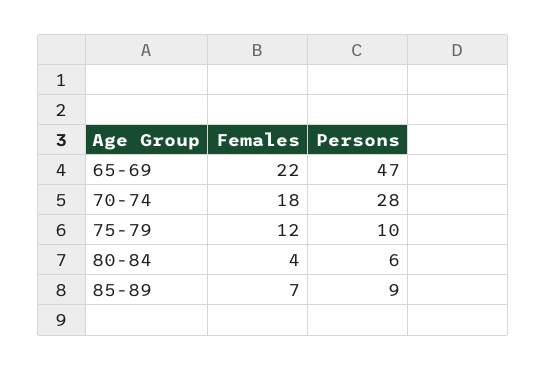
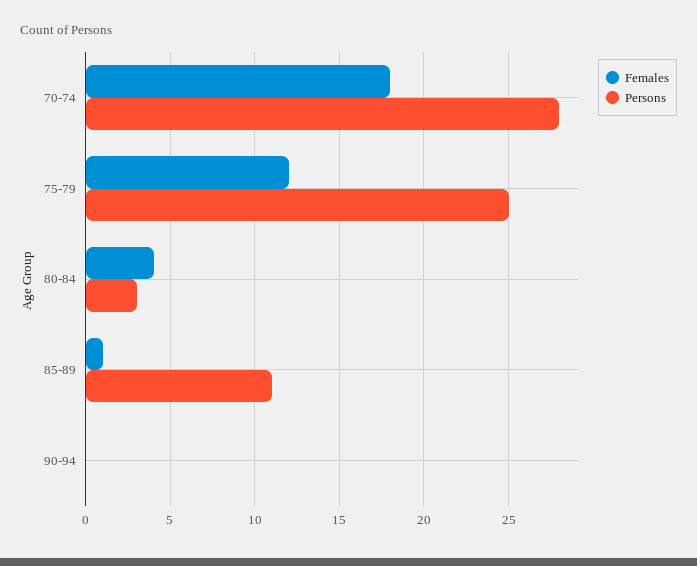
Females, 65-69: 22 -> none
Persons, 65-69: 47 -> none
Persons, 75-79: 10 -> 25
Persons, 80-84: 6 -> 3
Females, 85-89: 7 -> 1
Persons, 85-89: 9 -> 11
Females, 90-94: none -> 0
Persons, 90-94: none -> 0

